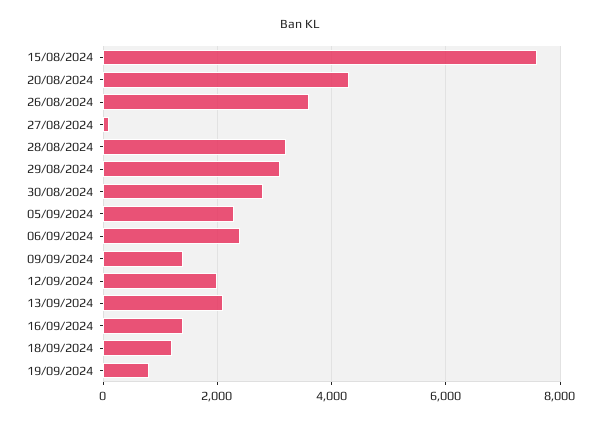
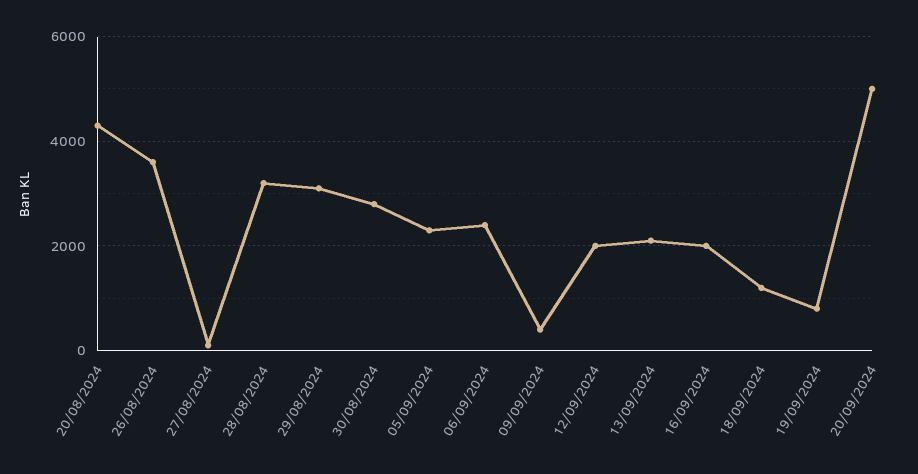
15/08/2024: 7600 -> none
09/09/2024: 1400 -> 400
16/09/2024: 1400 -> 2000
20/09/2024: none -> 5000

